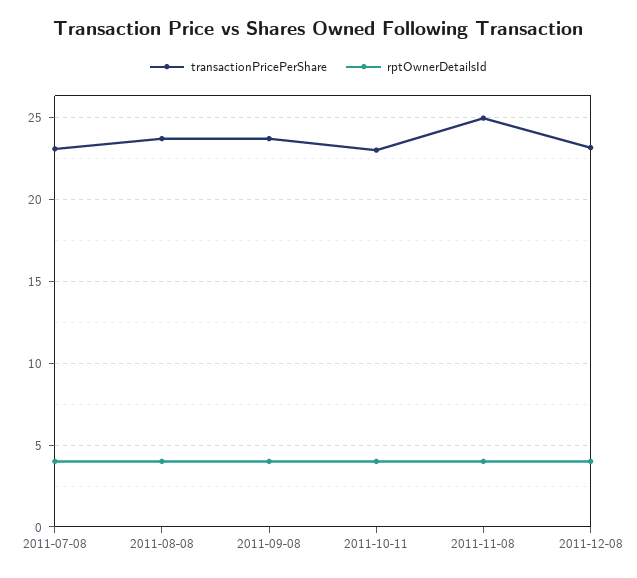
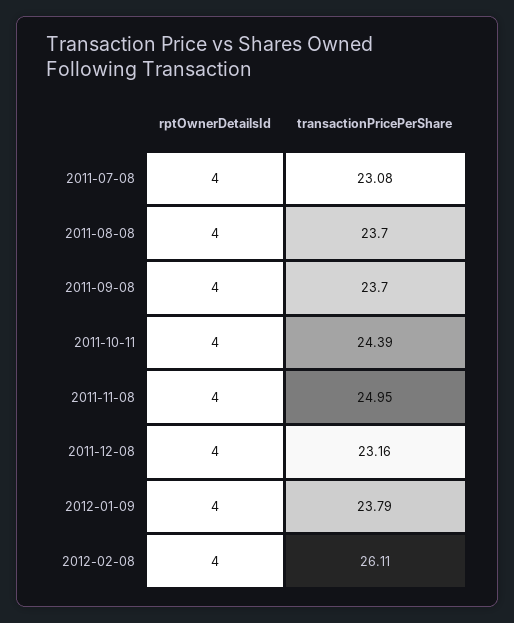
transactionPricePerShare, 2011-10-11: 23 -> 24.39
rptOwnerDetailsId, 2012-01-09: none -> 4
transactionPricePerShare, 2012-01-09: none -> 23.79
rptOwnerDetailsId, 2012-02-08: none -> 4
transactionPricePerShare, 2012-02-08: none -> 26.11

